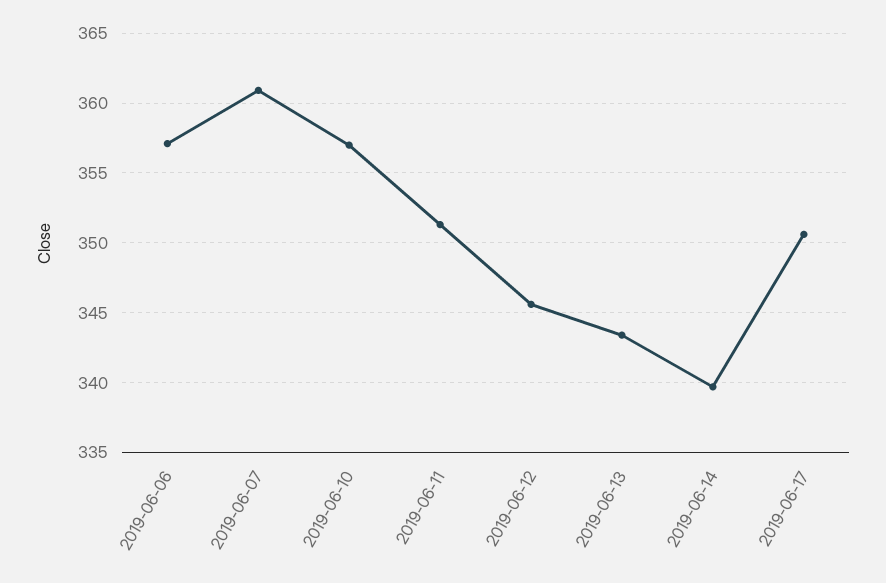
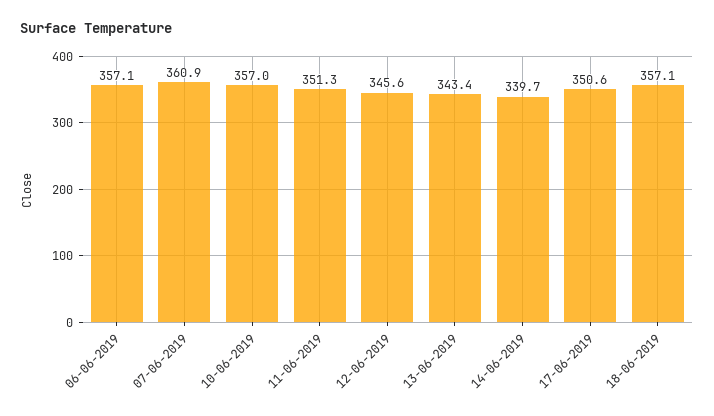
18-06-2019: none -> 357.1

